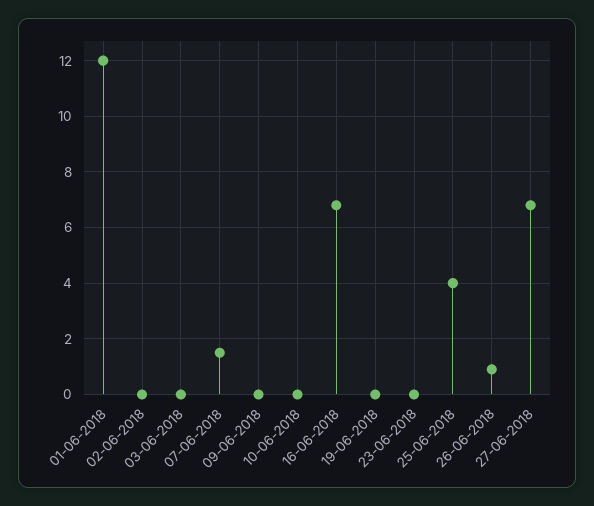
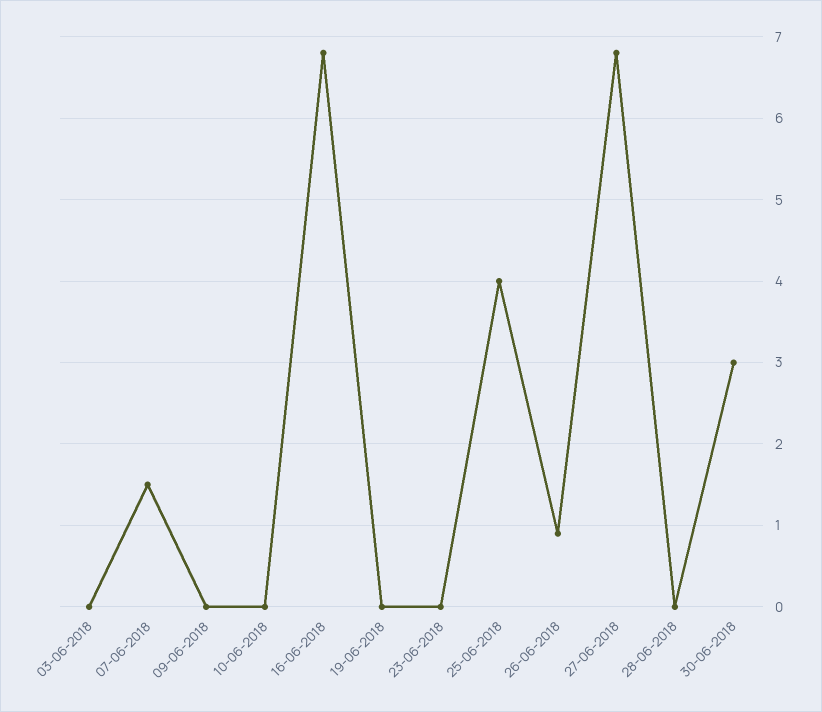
01-06-2018: 12 -> none
02-06-2018: 0 -> none
28-06-2018: none -> 0
30-06-2018: none -> 3

